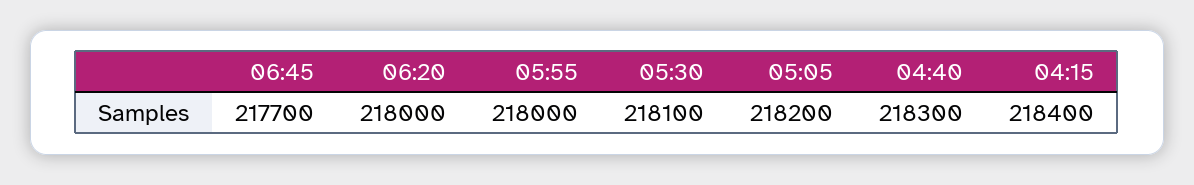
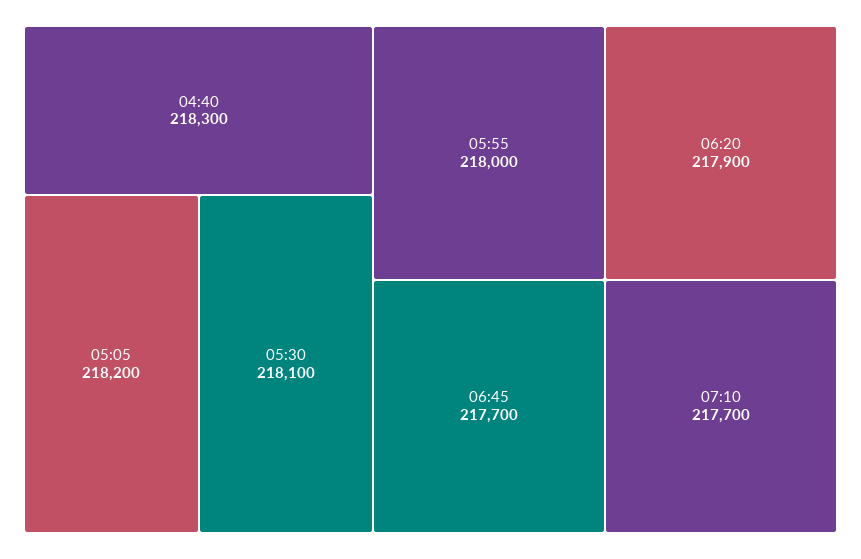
06:20: 218000 -> 217900
04:15: 218400 -> none
07:10: none -> 217700

